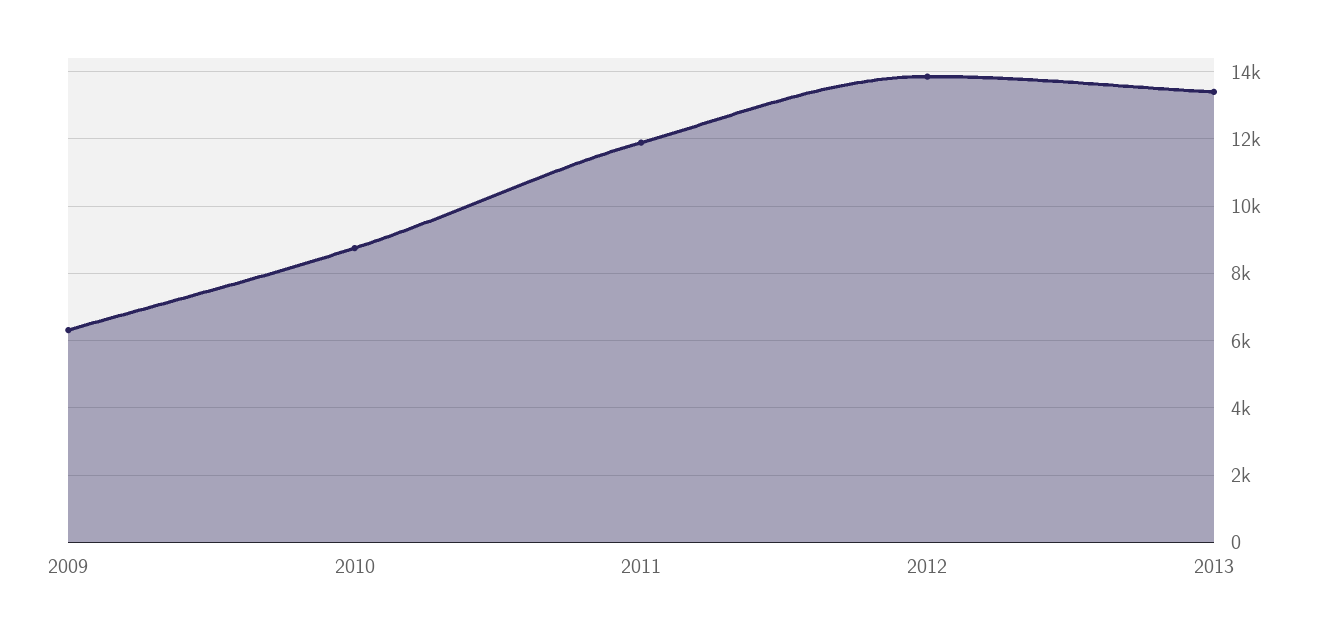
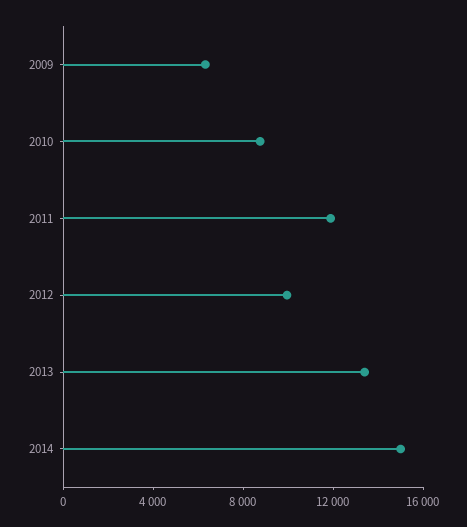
2012: 13800 -> 10000
2014: none -> 15000

